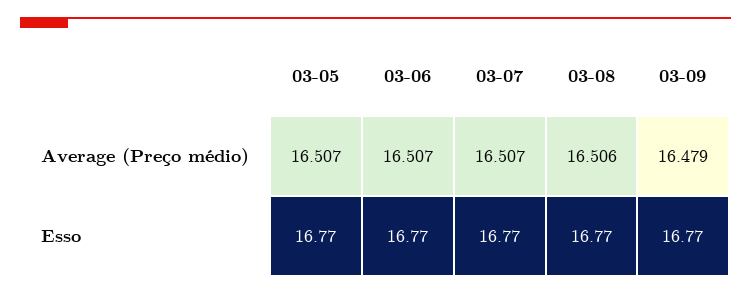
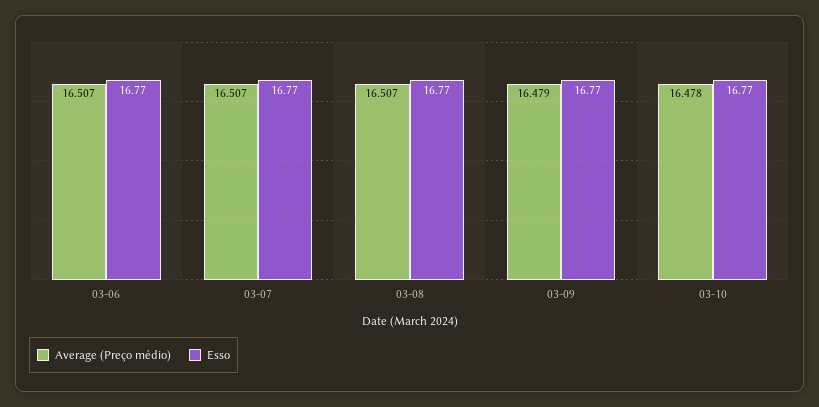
Average (Preço médio), 03-05: 16.507 -> none
Average (Preço médio), 03-08: 16.506 -> 16.507
Esso, 03-05: 16.77 -> none
Average (Preço médio), 03-10: none -> 16.478
Esso, 03-10: none -> 16.77

